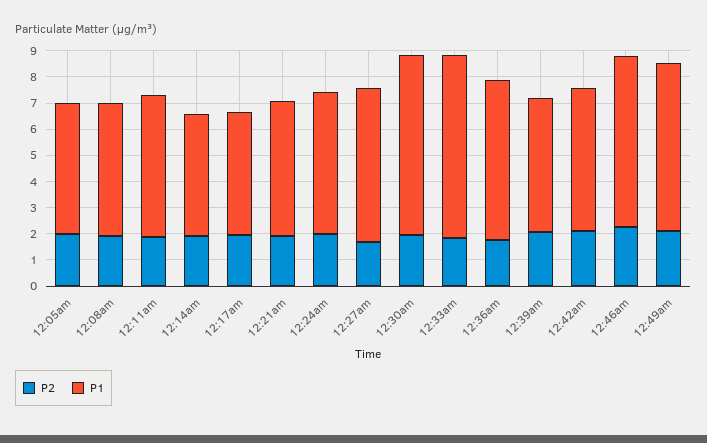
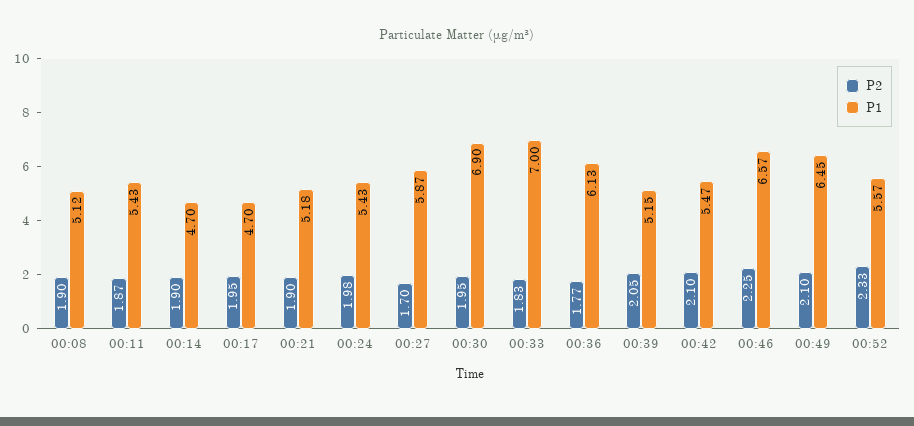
P2, 12:05am: 2 -> none
P1, 12:05am: 5 -> none
P2, 00:52: none -> 2.33
P1, 00:52: none -> 5.57

